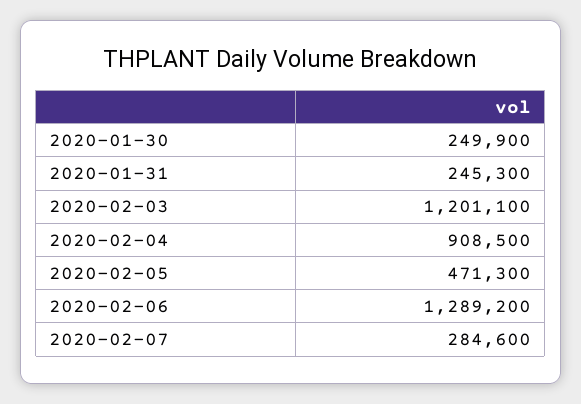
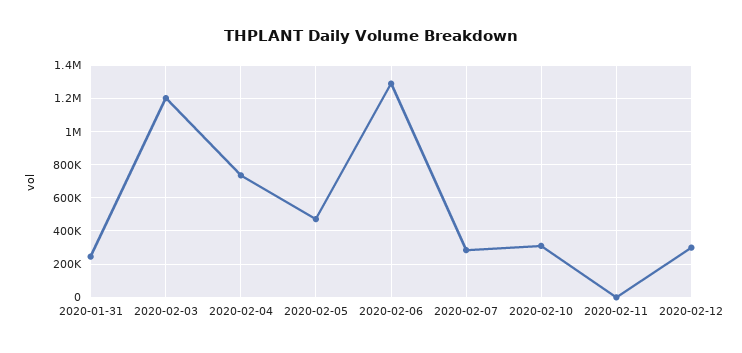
2020-01-30: 249900 -> none
2020-02-04: 908500 -> 750000
2020-02-10: none -> 300000
2020-02-11: none -> 0
2020-02-12: none -> 300000

